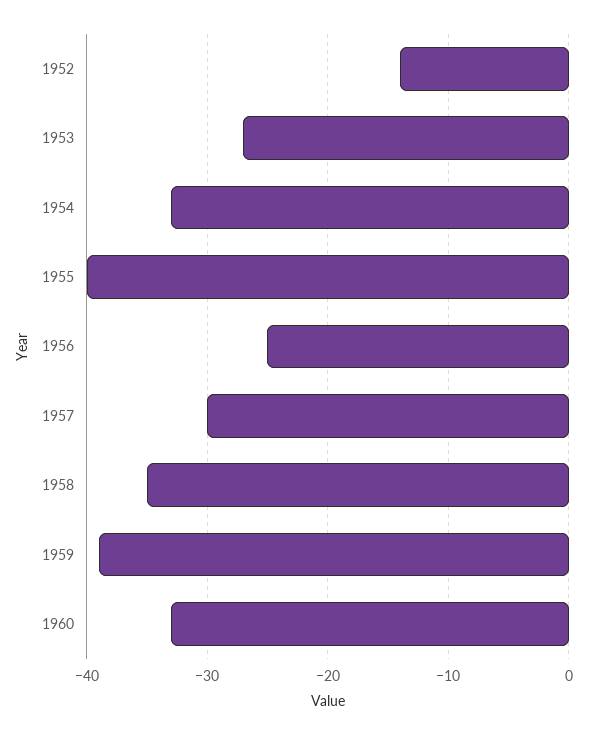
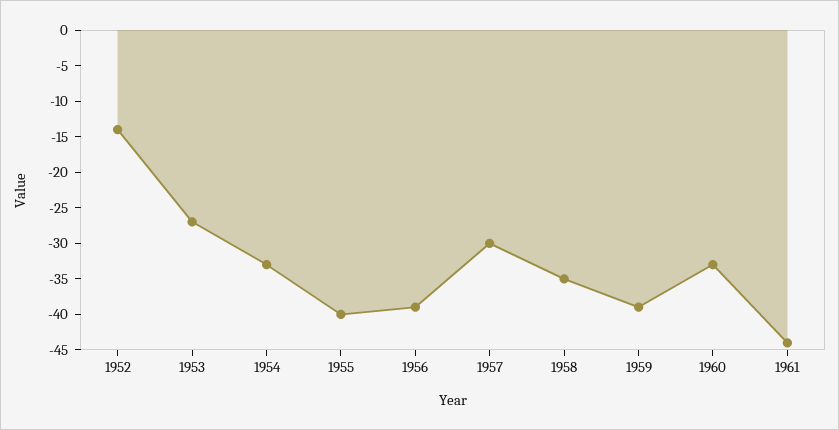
1956: -25 -> -40
1961: none -> -45

